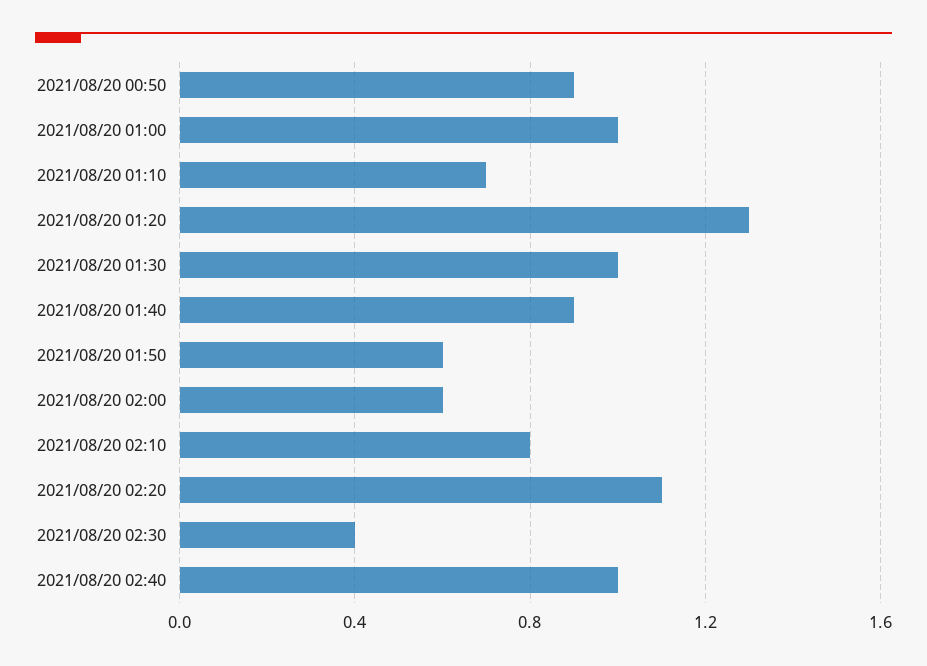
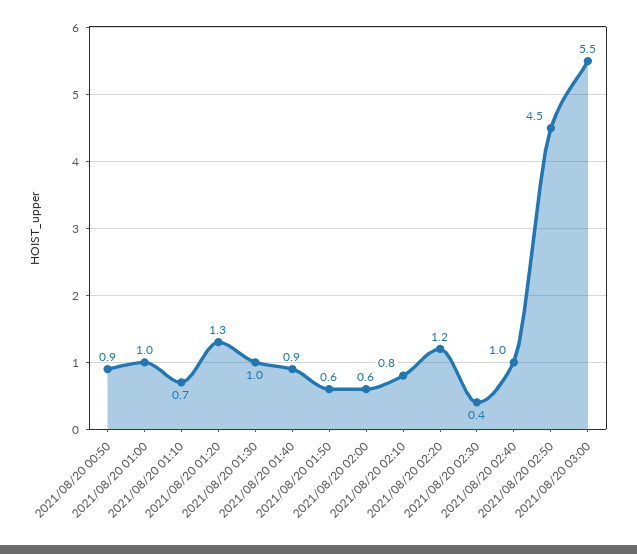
2021/08/20 02:20: 1.1 -> 1.2
2021/08/20 02:50: none -> 4.5
2021/08/20 03:00: none -> 5.5

